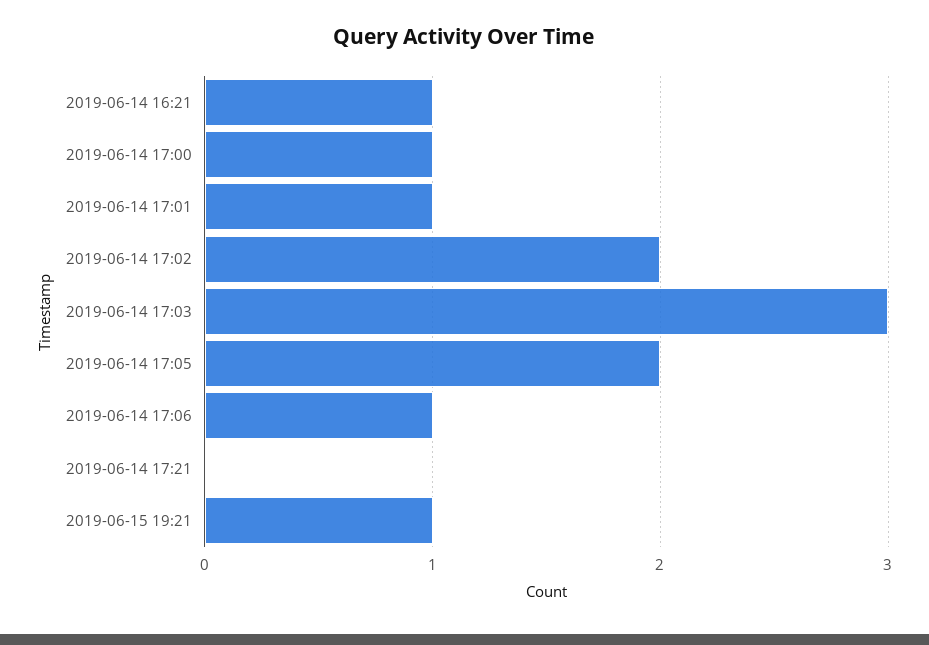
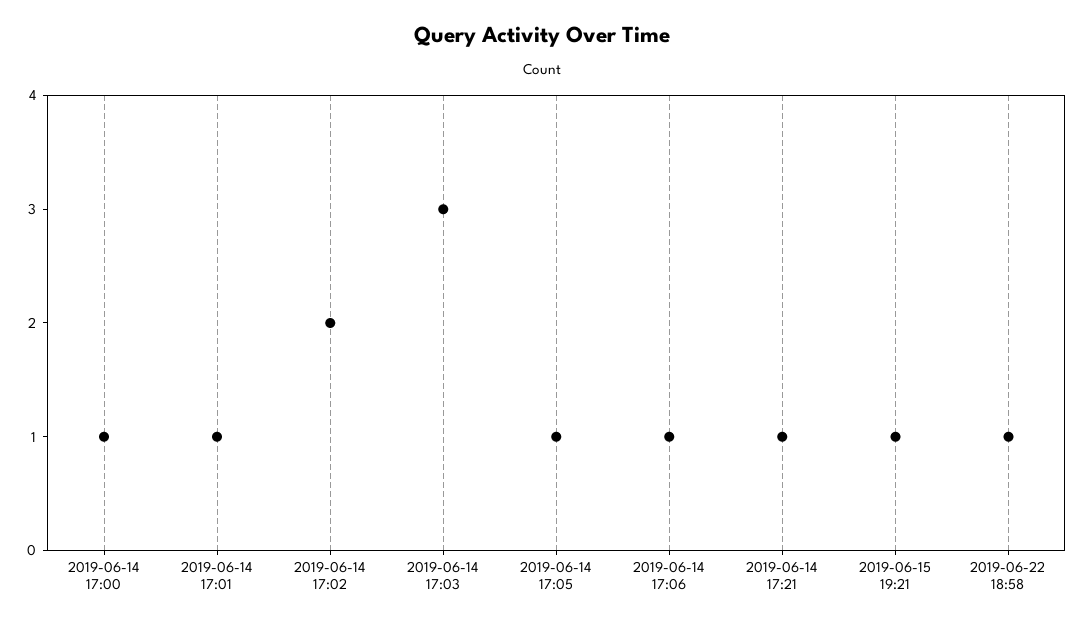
2019-06-14 16:21: 1 -> none
2019-06-14 17:05: 2 -> 1
2019-06-14 17:21: 0 -> 1
2019-06-22 18:58: none -> 1

